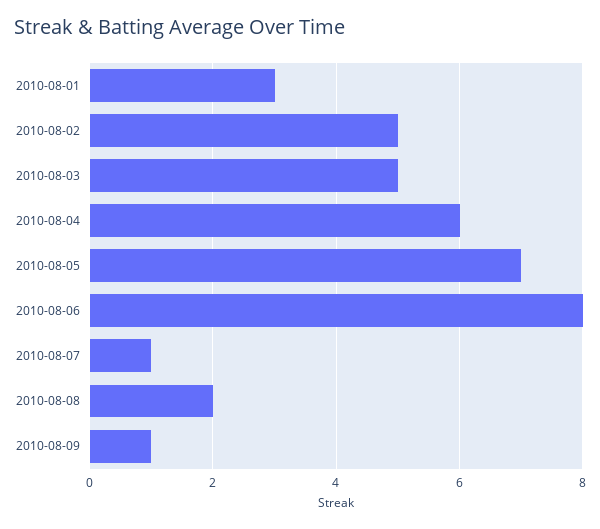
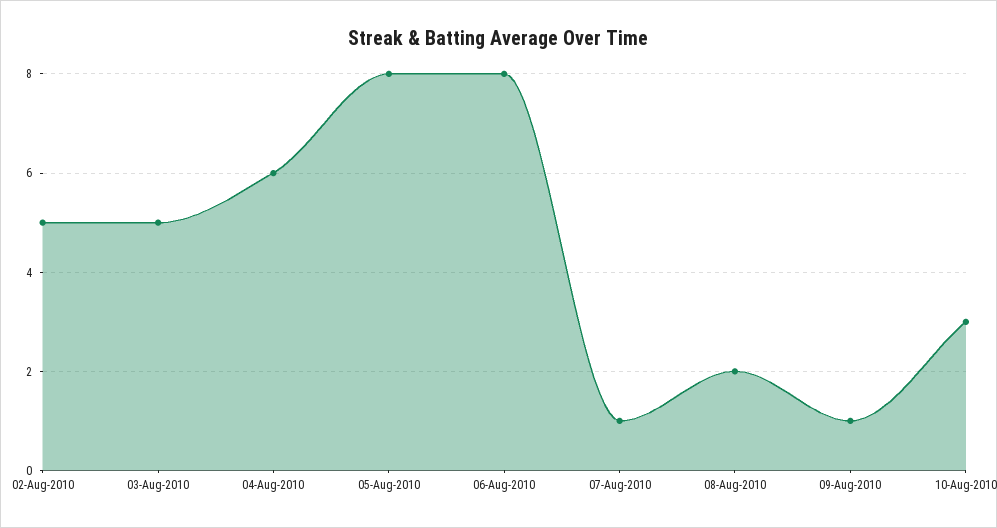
2010-08-01: 3 -> none
2010-08-05: 7 -> 8
10-Aug-2010: none -> 3

